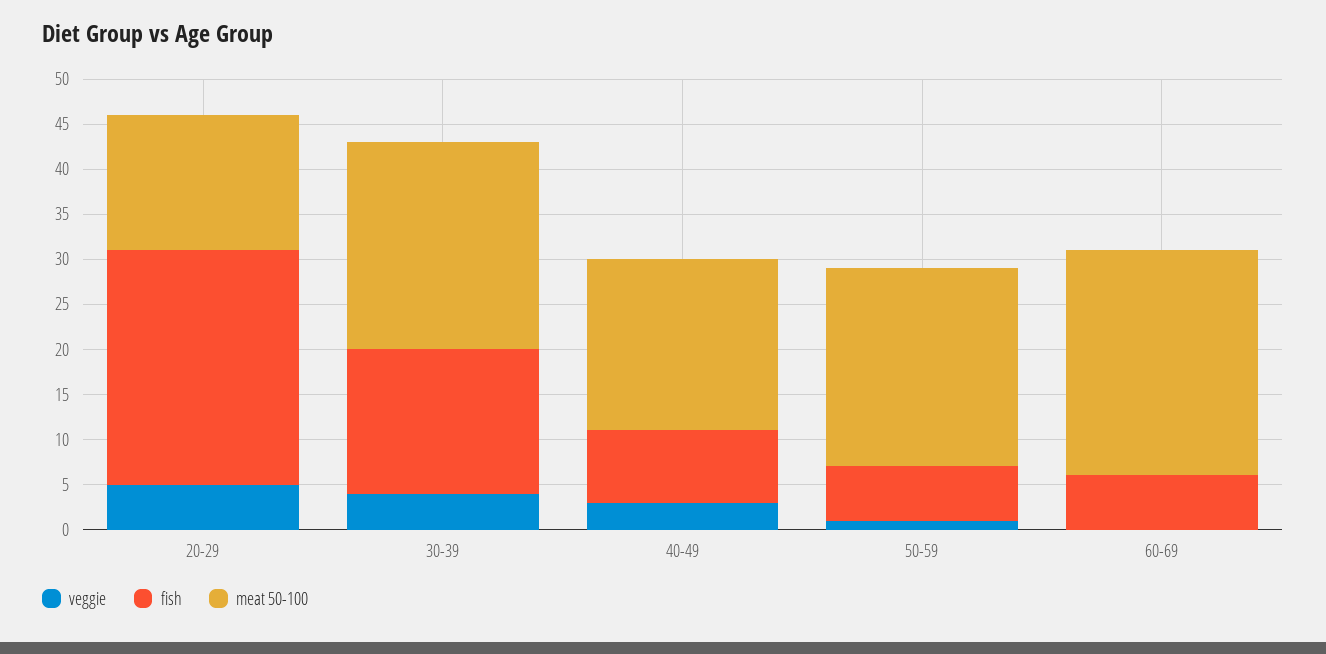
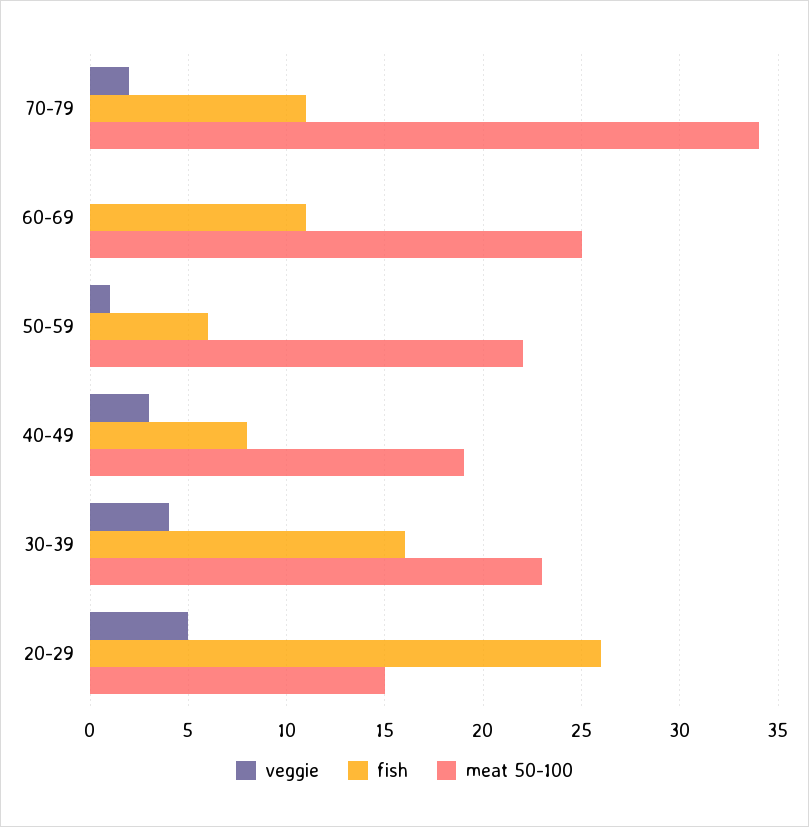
fish, 60-69: 6 -> 11
veggie, 70-79: none -> 2
fish, 70-79: none -> 11
meat 50-100, 70-79: none -> 34

